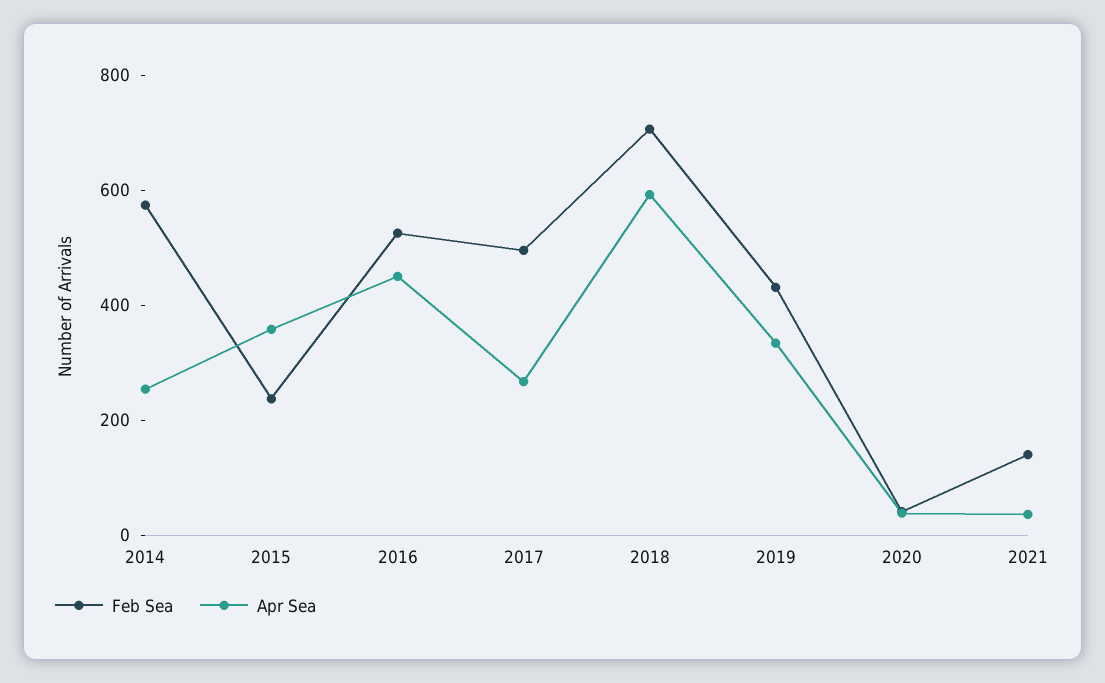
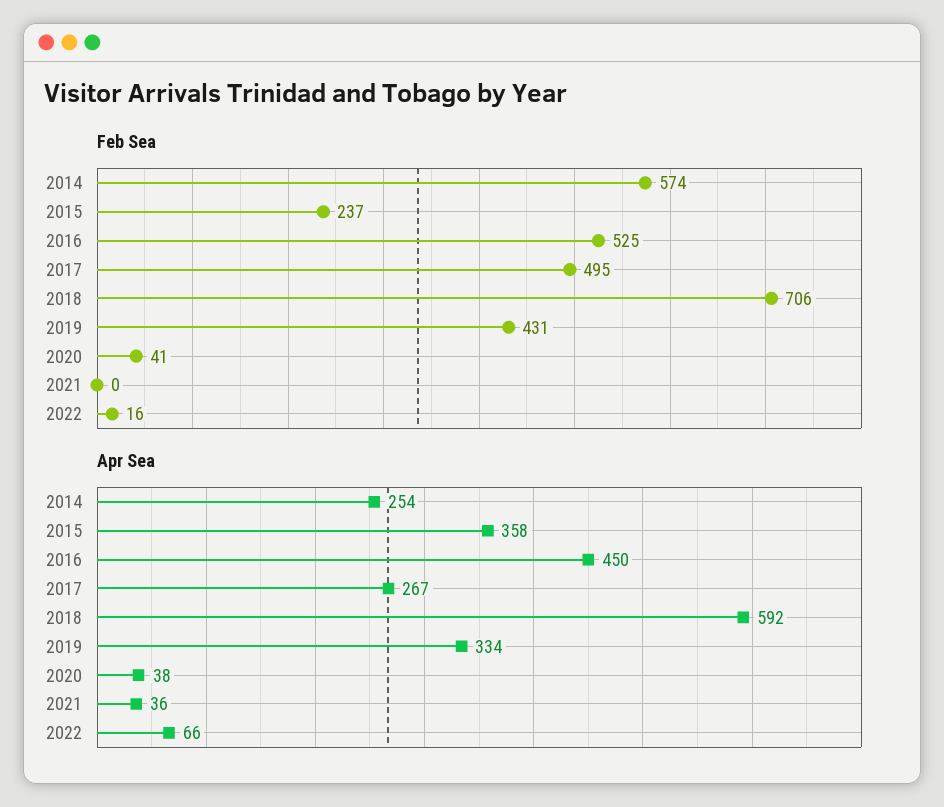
Feb Sea, 2021: 150 -> 0
Feb Sea, 2022: none -> 16
Apr Sea, 2022: none -> 66

